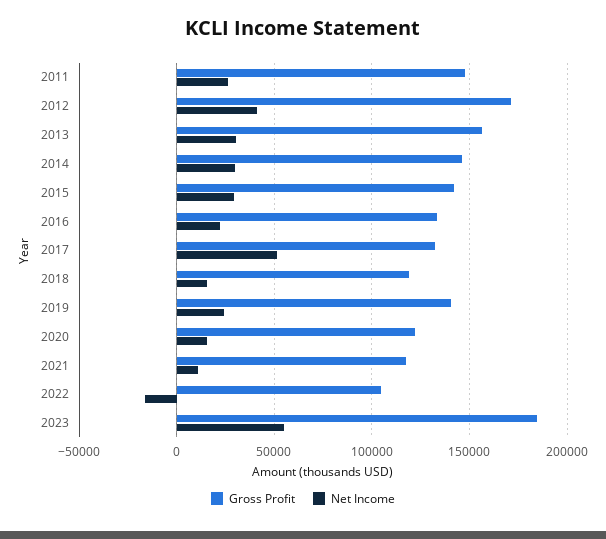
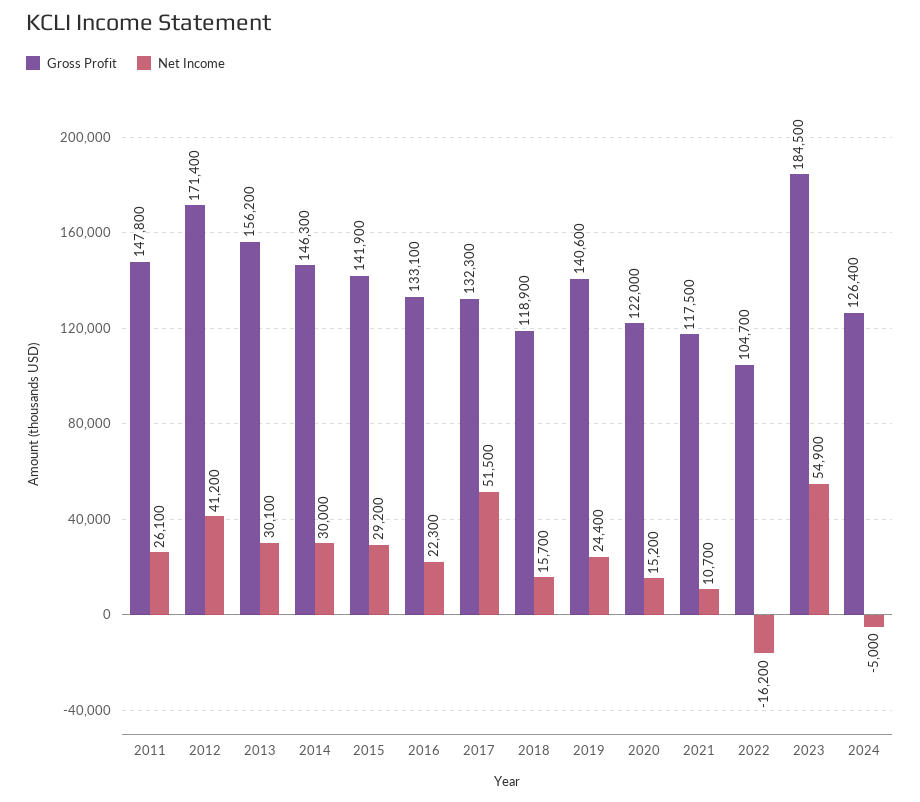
Gross Profit, 2024: none -> 126400
Net Income, 2024: none -> -5000

